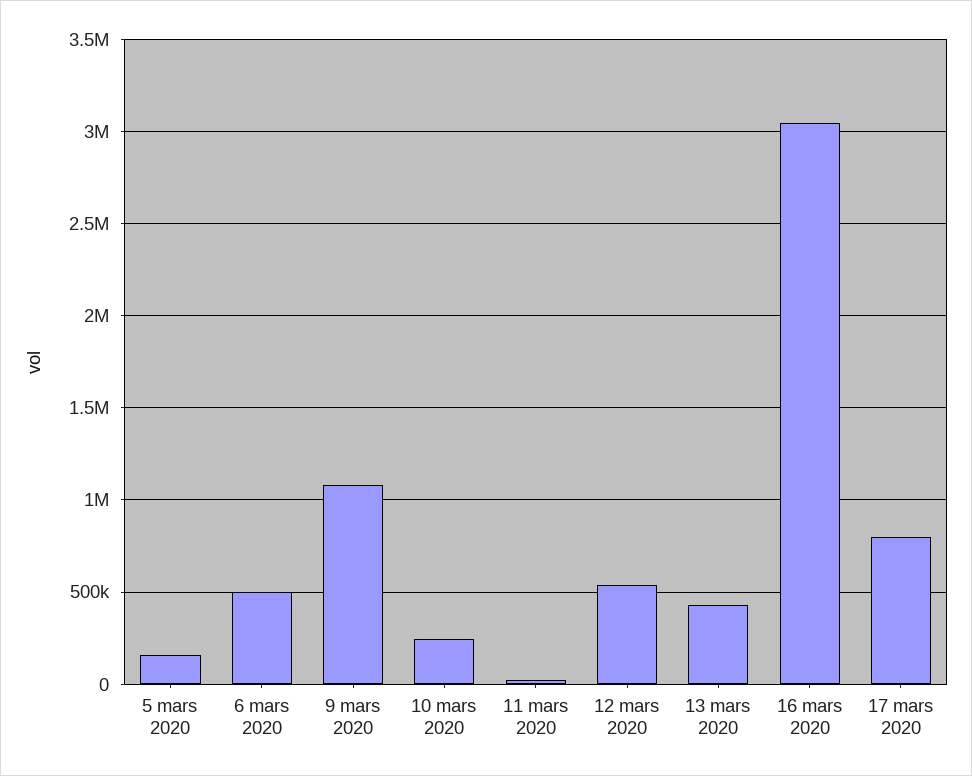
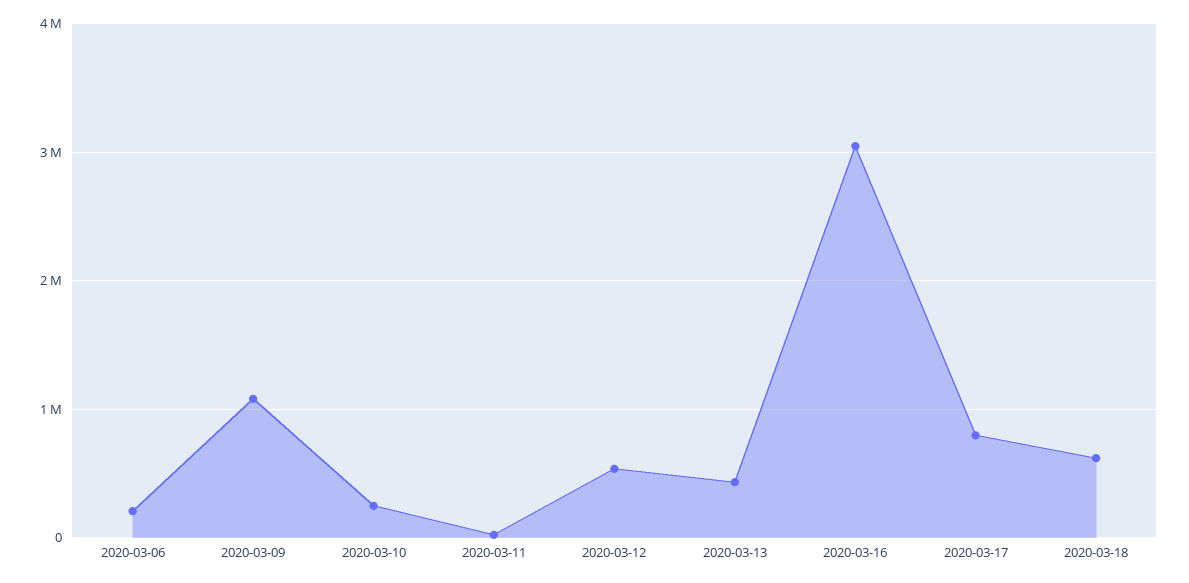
5 mars 2020: 150000 -> none
6 mars 2020: 500000 -> 200000
2020-03-18: none -> 600000

